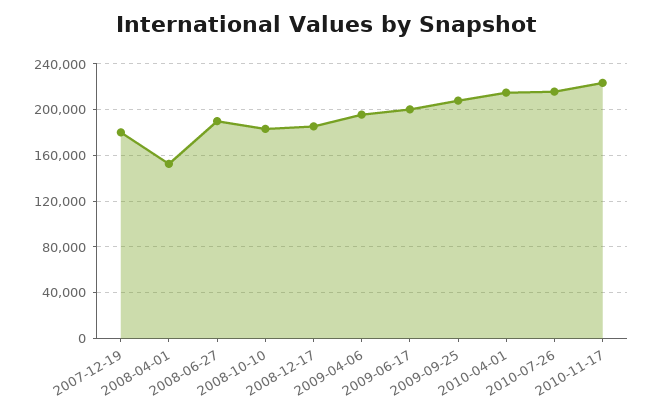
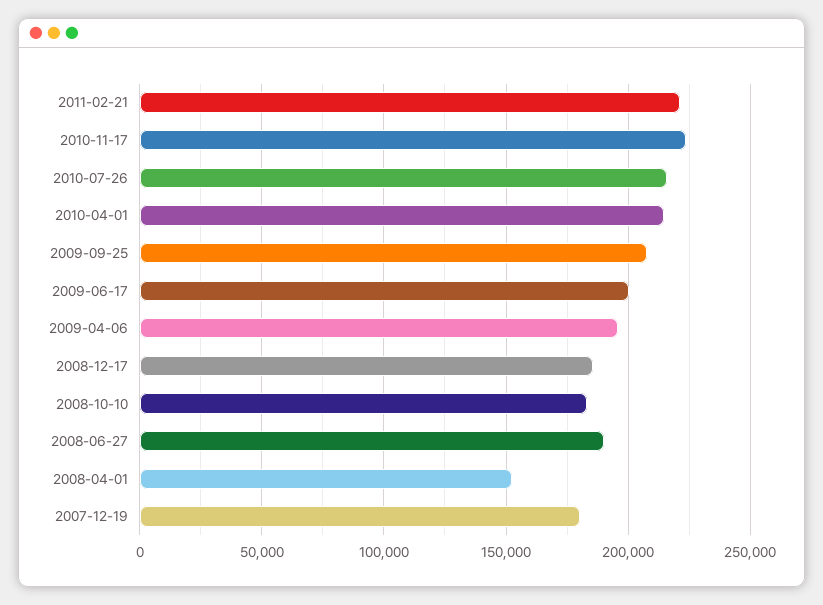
2011-02-21: none -> 220000

